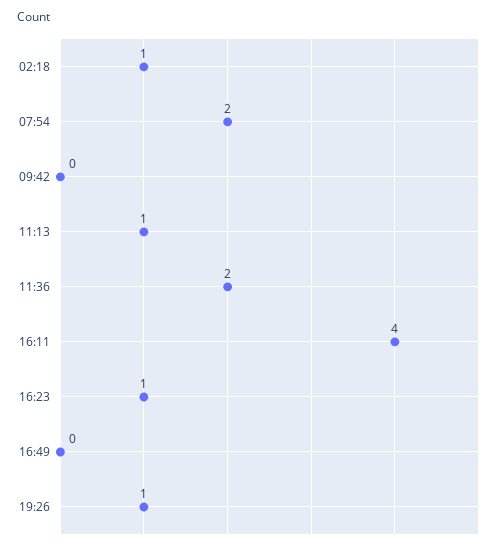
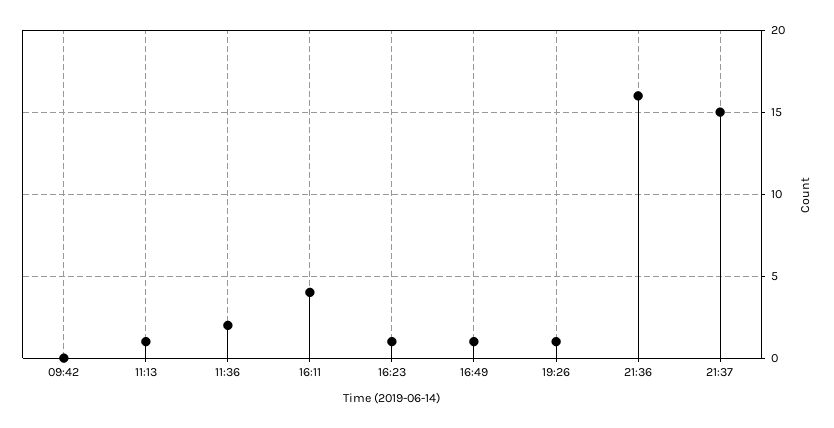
02:18: 1 -> none
07:54: 2 -> none
16:49: 0 -> 1
21:36: none -> 16
21:37: none -> 15

